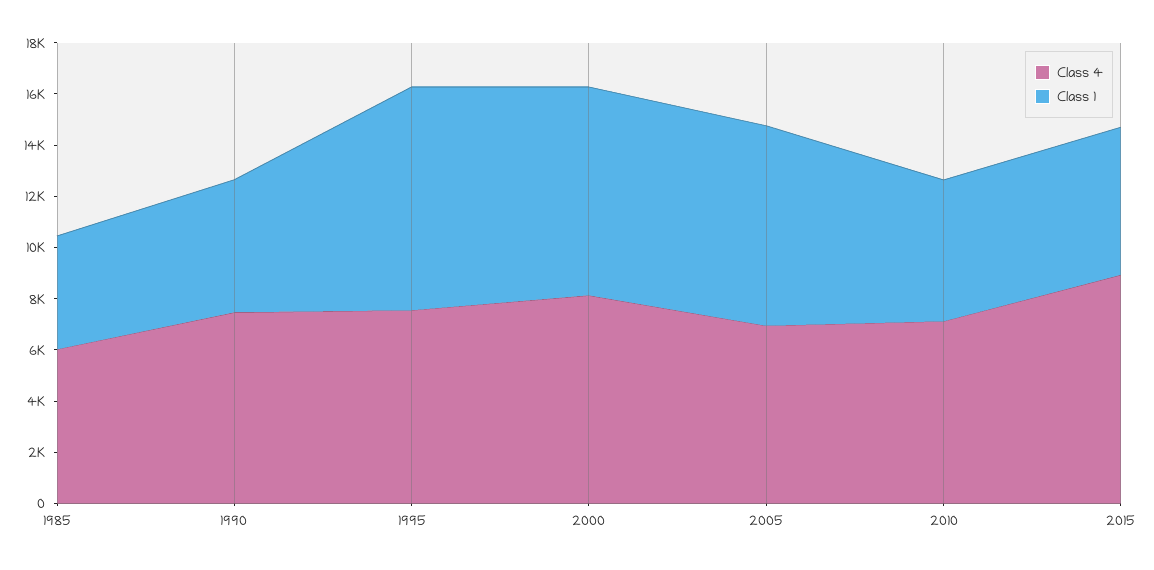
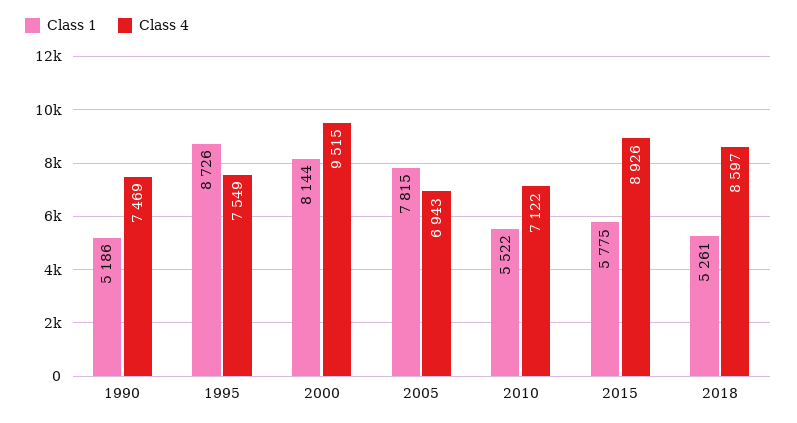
Class 4, 1985: 6000 -> none
Class 1, 1985: 4500 -> none
Class 4, 2000: 8000 -> 9515
Class 1, 2018: none -> 5261
Class 4, 2018: none -> 8597

